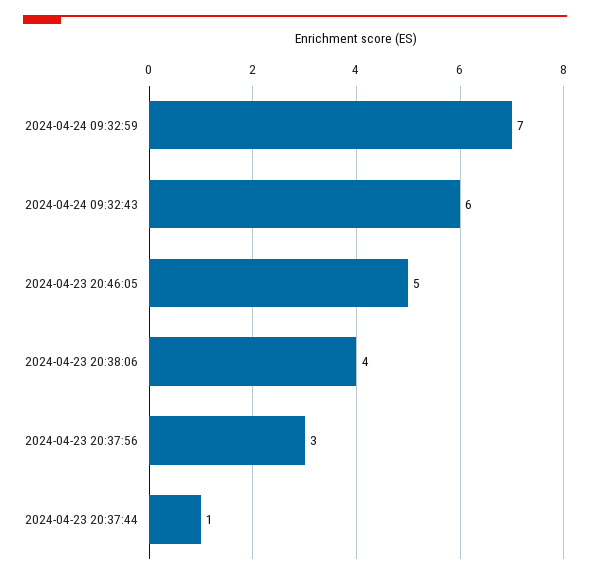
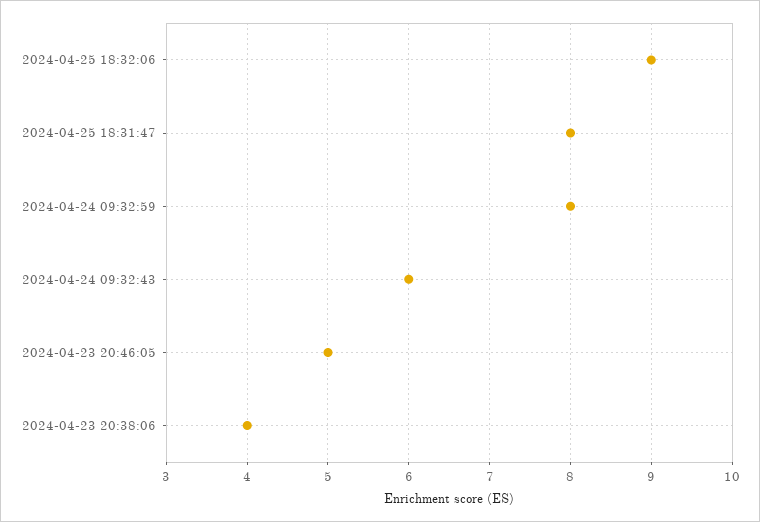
2024-04-24 09:32:59: 7 -> 8
2024-04-23 20:37:56: 3 -> none
2024-04-23 20:37:44: 1 -> none
2024-04-25 18:32:06: none -> 9
2024-04-25 18:31:47: none -> 8

